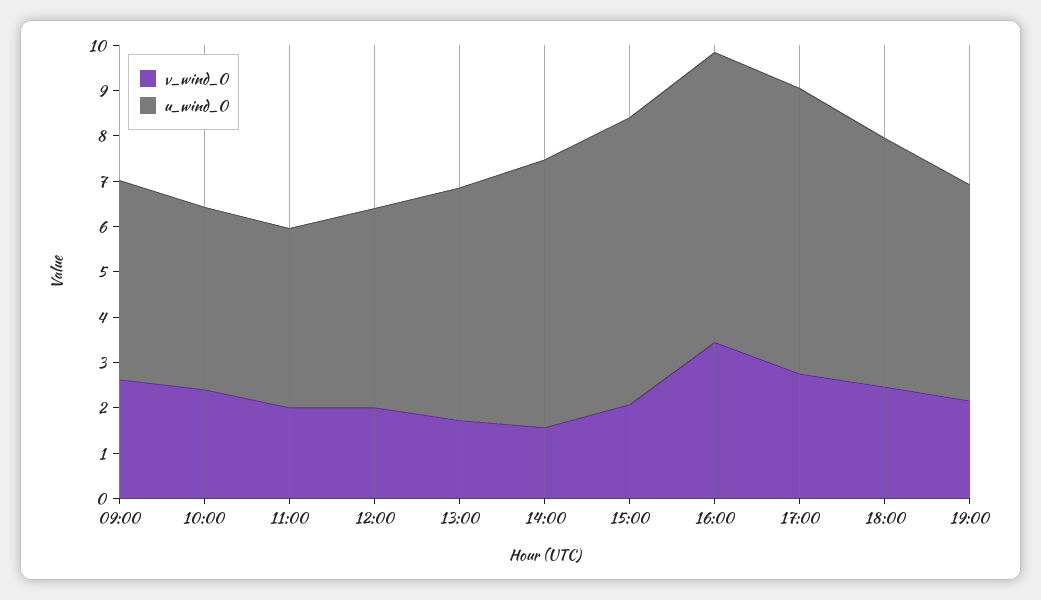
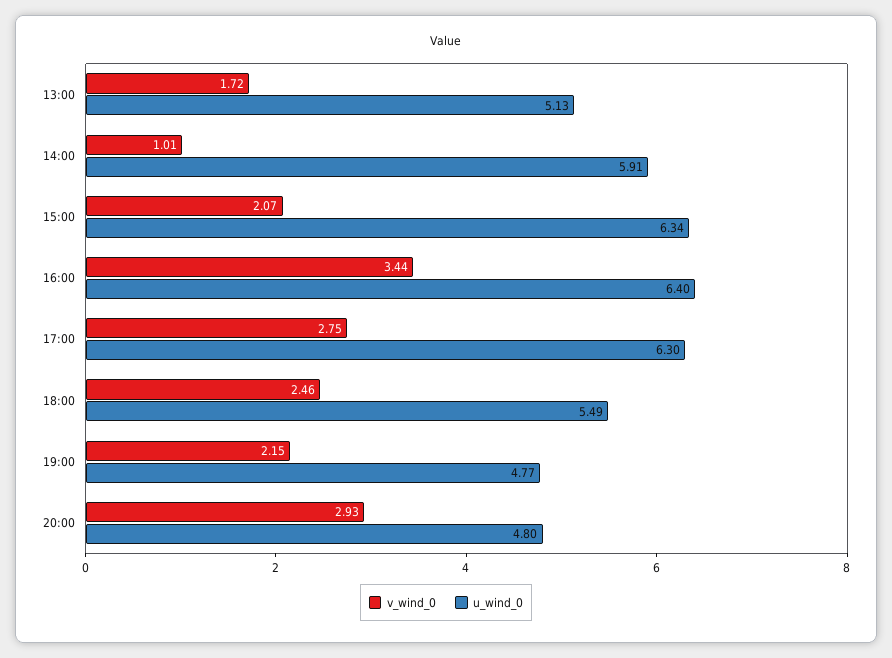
v_wind_0, 09:00: 2.6 -> none
u_wind_0, 09:00: 4.4 -> none
v_wind_0, 10:00: 2.4 -> none
u_wind_0, 10:00: 4 -> none
v_wind_0, 11:00: 2 -> none
u_wind_0, 11:00: 4 -> none
v_wind_0, 12:00: 2 -> none
u_wind_0, 12:00: 4.4 -> none
v_wind_0, 14:00: 1.6 -> 1.01
v_wind_0, 20:00: none -> 2.93
u_wind_0, 20:00: none -> 4.8

